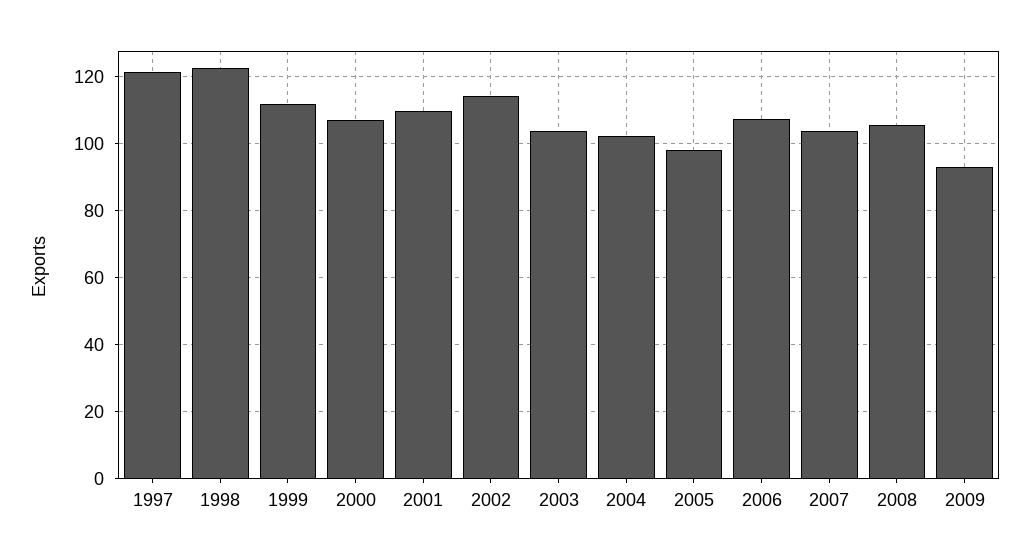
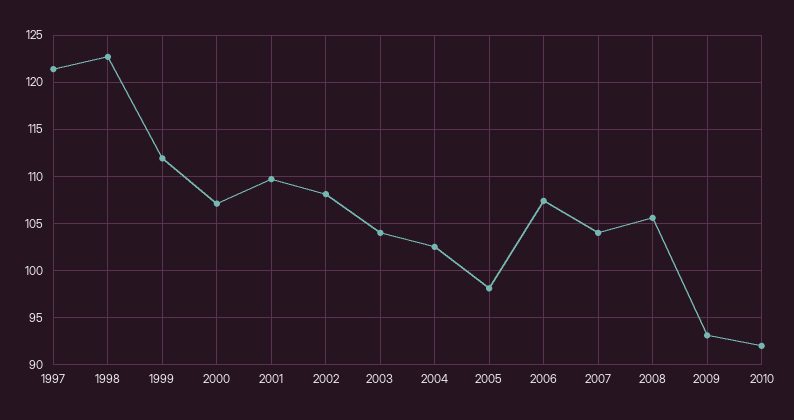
2002: 114 -> 108
2010: none -> 92

